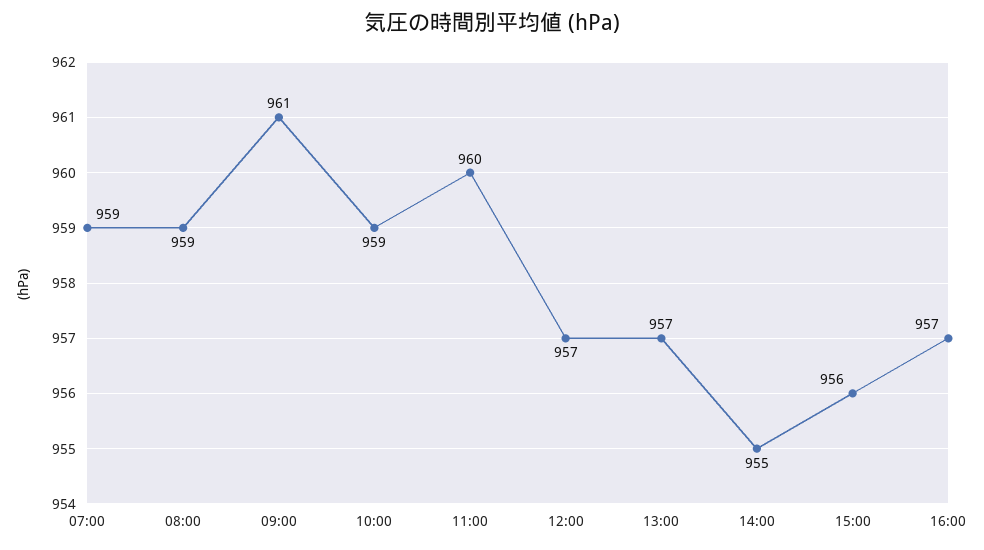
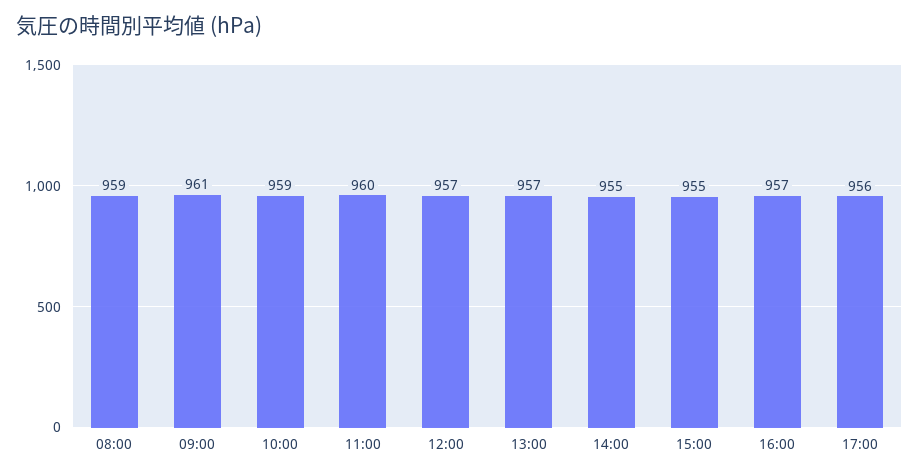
07:00: 959 -> none
15:00: 956 -> 955
17:00: none -> 956

